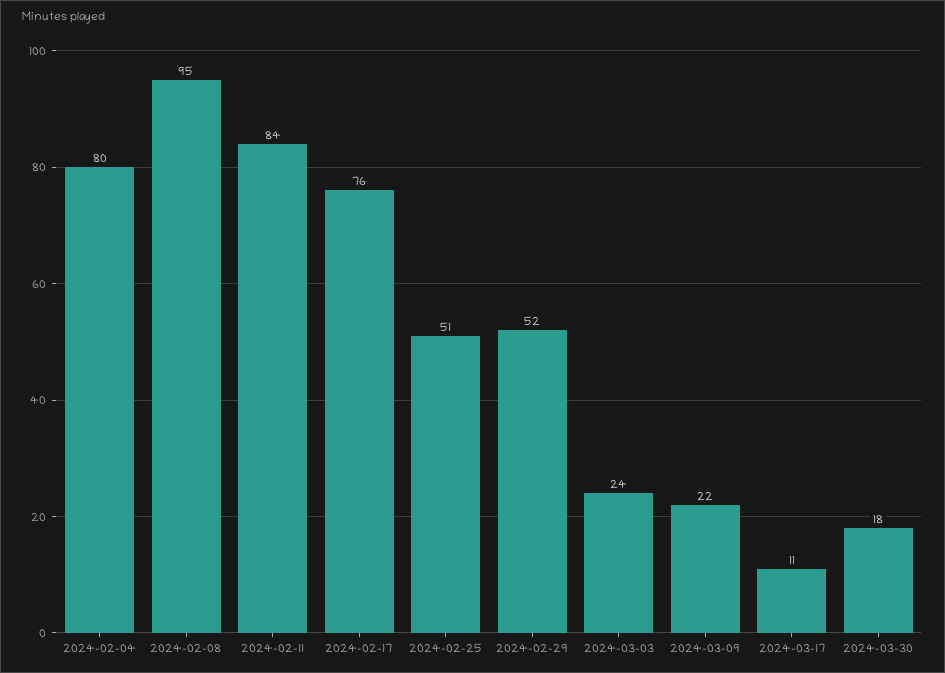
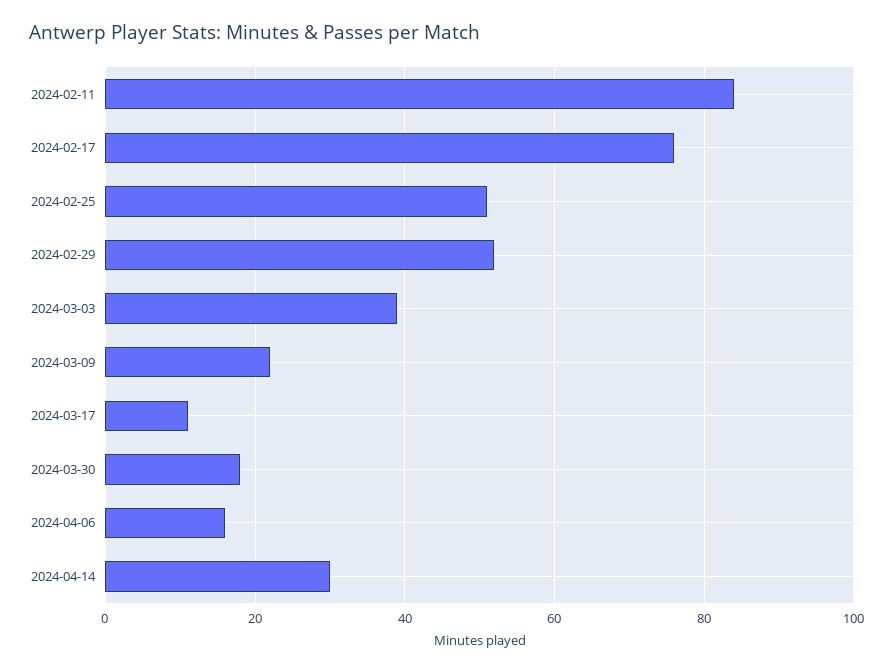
2024-02-04: 80 -> none
2024-02-08: 95 -> none
2024-03-03: 24 -> 40
2024-04-06: none -> 15
2024-04-14: none -> 30

